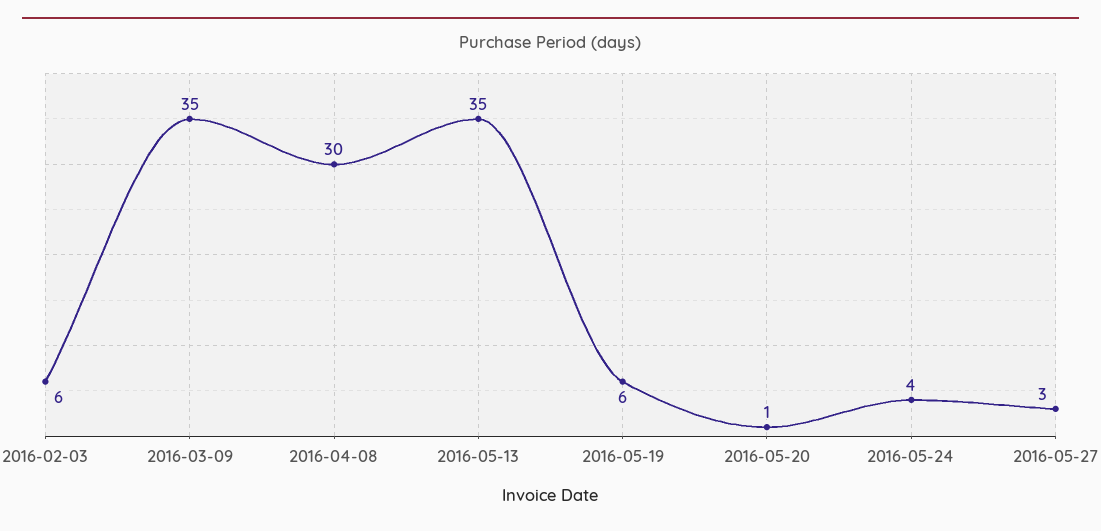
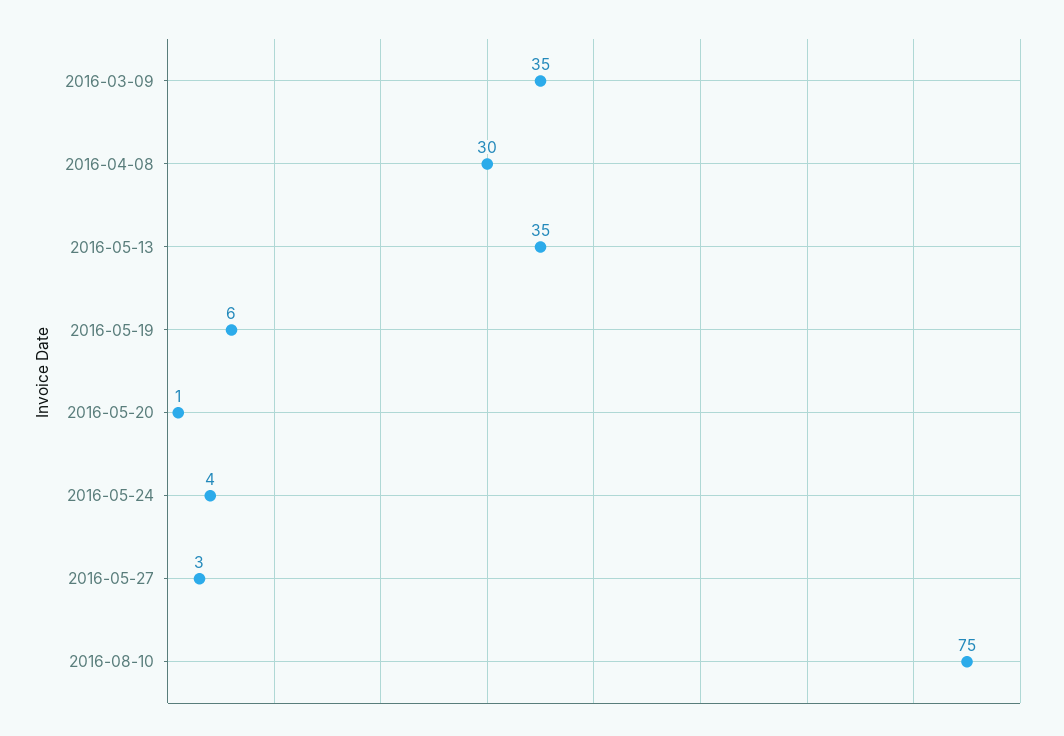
2016-02-03: 6 -> none
2016-08-10: none -> 75

